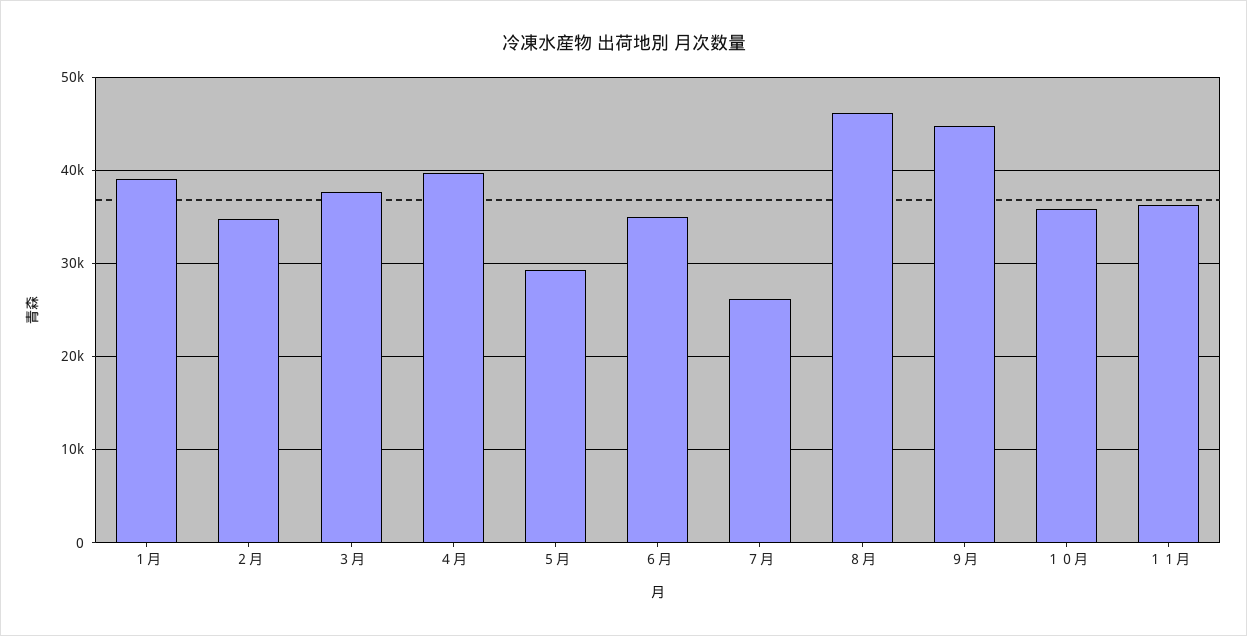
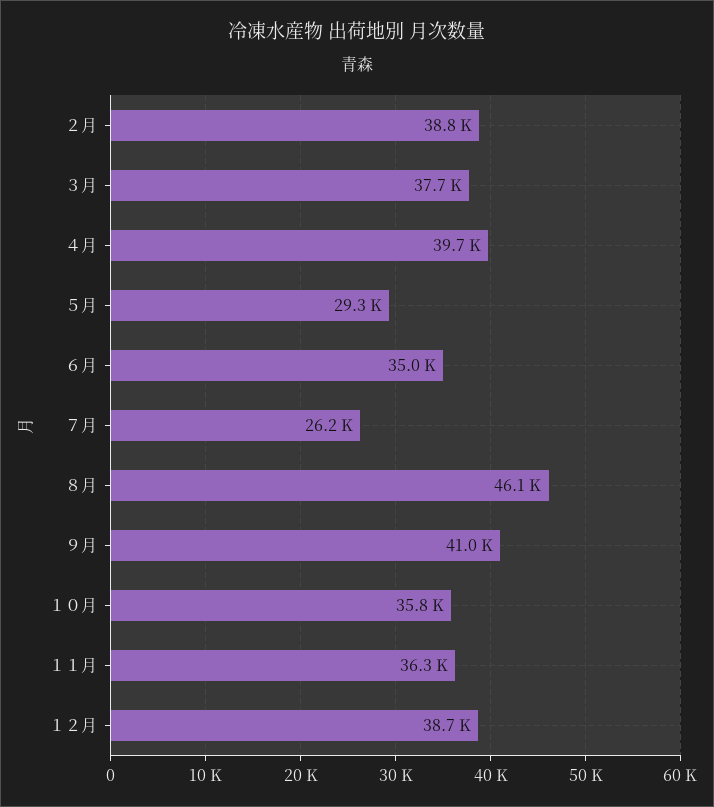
１月: 39000 -> none
２月: 35000 -> 38800
９月: 45000 -> 41000
１２月: none -> 38700

